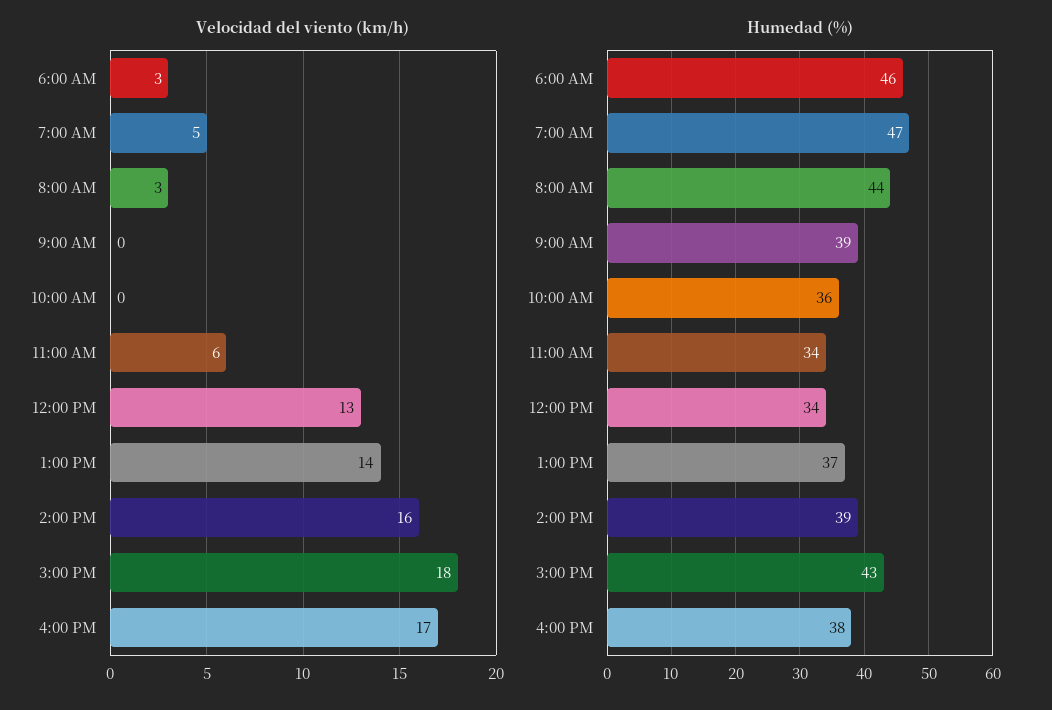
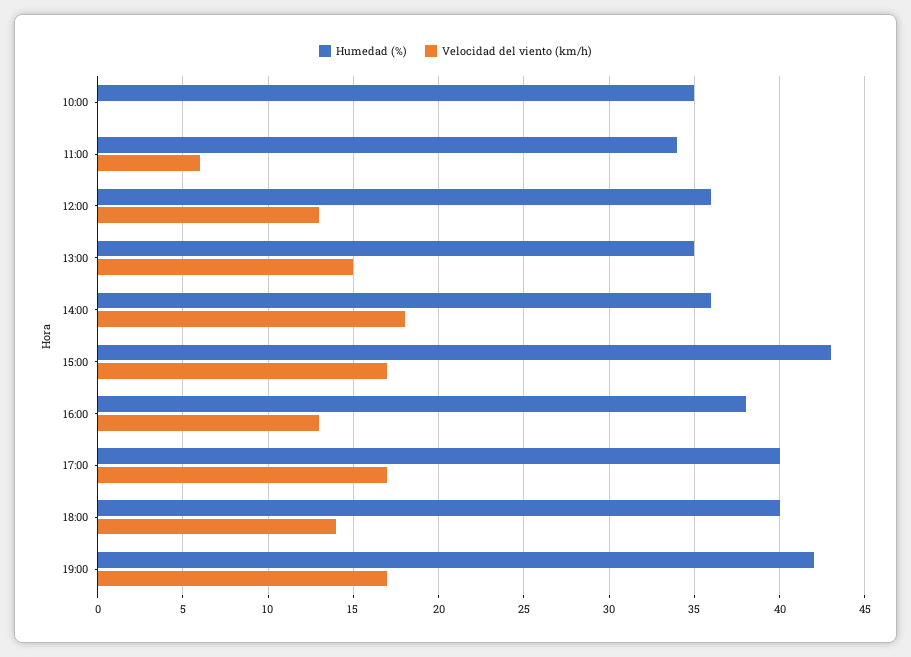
Velocidad del viento (km/h), 6:00 AM: 3 -> none
Velocidad del viento (km/h), 7:00 AM: 5 -> none
Velocidad del viento (km/h), 8:00 AM: 3 -> none
Velocidad del viento (km/h), 9:00 AM: 0 -> none
Velocidad del viento (km/h), 1:00 PM: 14 -> 15
Velocidad del viento (km/h), 2:00 PM: 16 -> 18
Velocidad del viento (km/h), 3:00 PM: 18 -> 17
Velocidad del viento (km/h), 4:00 PM: 17 -> 13
Humedad (%), 6:00 AM: 46 -> none
Humedad (%), 7:00 AM: 47 -> none
Humedad (%), 8:00 AM: 44 -> none
Humedad (%), 9:00 AM: 39 -> none
Humedad (%), 10:00 AM: 36 -> 35
Humedad (%), 12:00 PM: 34 -> 36
Humedad (%), 1:00 PM: 37 -> 35
Humedad (%), 2:00 PM: 39 -> 36
Humedad (%), 17:00: none -> 40
Velocidad del viento (km/h), 17:00: none -> 17
Humedad (%), 18:00: none -> 40
Velocidad del viento (km/h), 18:00: none -> 14
Humedad (%), 19:00: none -> 42
Velocidad del viento (km/h), 19:00: none -> 17

